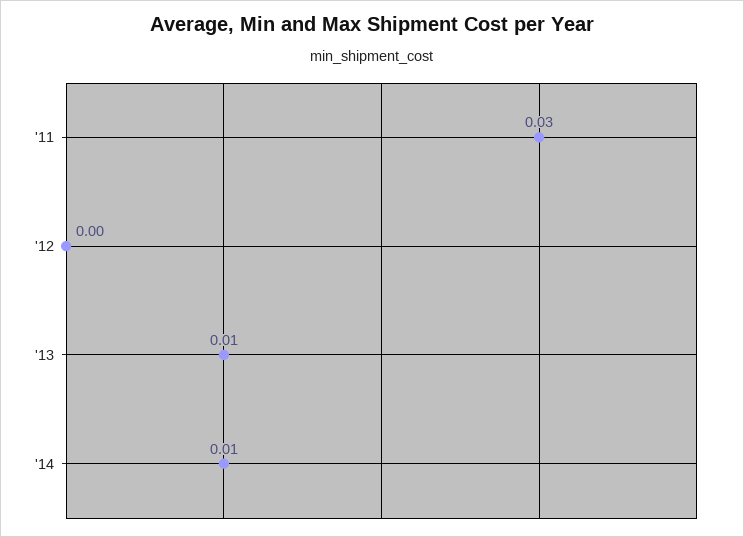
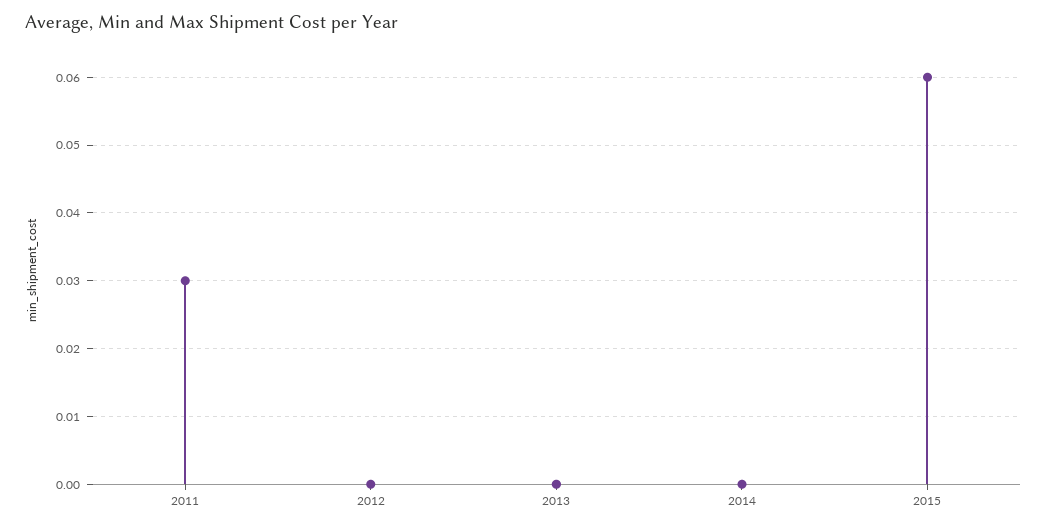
'13: 0.01 -> 0
'14: 0.01 -> 0
2015: none -> 0.06

